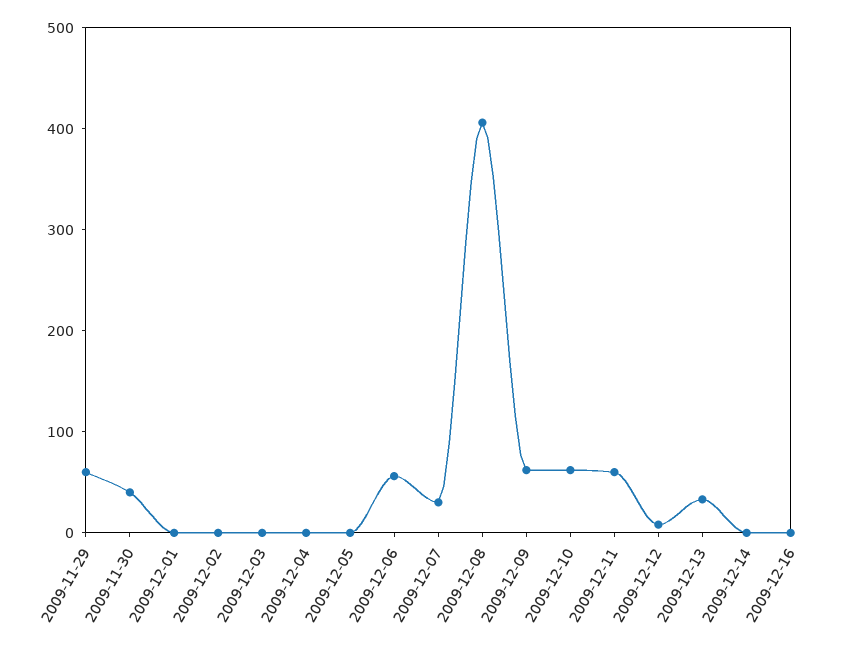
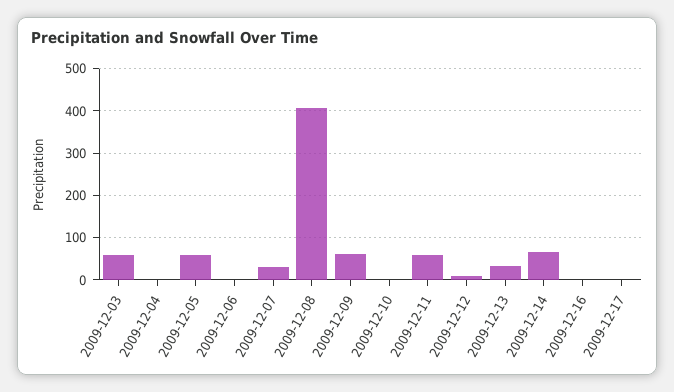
2009-11-29: 60 -> none
2009-11-30: 40 -> none
2009-12-01: 0 -> none
2009-12-02: 0 -> none
2009-12-03: 0 -> 60
2009-12-05: 0 -> 60
2009-12-06: 60 -> 0
2009-12-10: 60 -> 0
2009-12-14: 0 -> 60
2009-12-17: none -> 0

